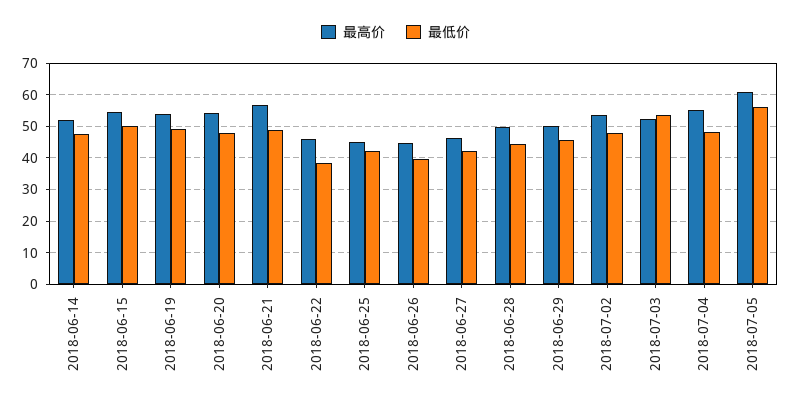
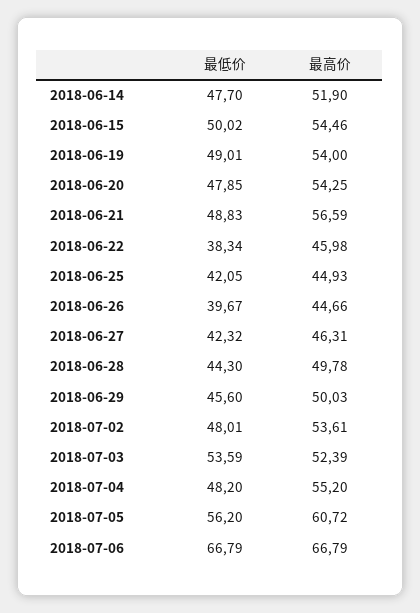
最低价, 2018-07-06: none -> 66.79
最高价, 2018-07-06: none -> 66.79

